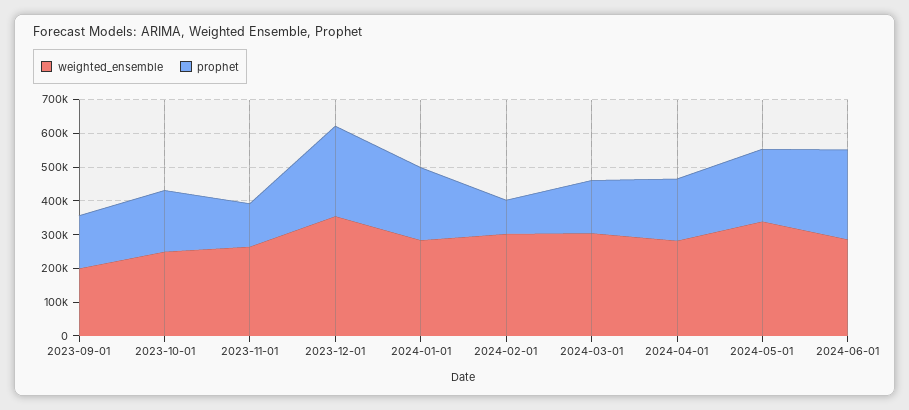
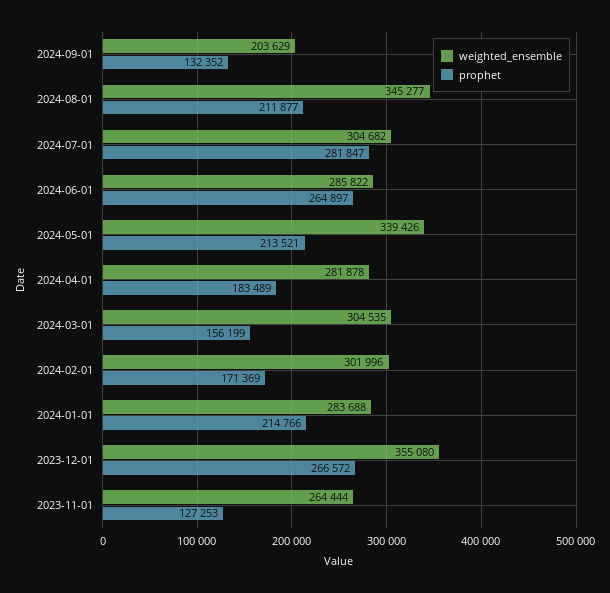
weighted_ensemble, 2023-09-01: 200000 -> none
prophet, 2023-09-01: 150000 -> none
weighted_ensemble, 2023-10-01: 250000 -> none
prophet, 2023-10-01: 175000 -> none
prophet, 2024-02-01: 100000 -> 171369
weighted_ensemble, 2024-09-01: none -> 203629
prophet, 2024-09-01: none -> 132352
weighted_ensemble, 2024-08-01: none -> 345277
prophet, 2024-08-01: none -> 211877
weighted_ensemble, 2024-07-01: none -> 304682
prophet, 2024-07-01: none -> 281847

